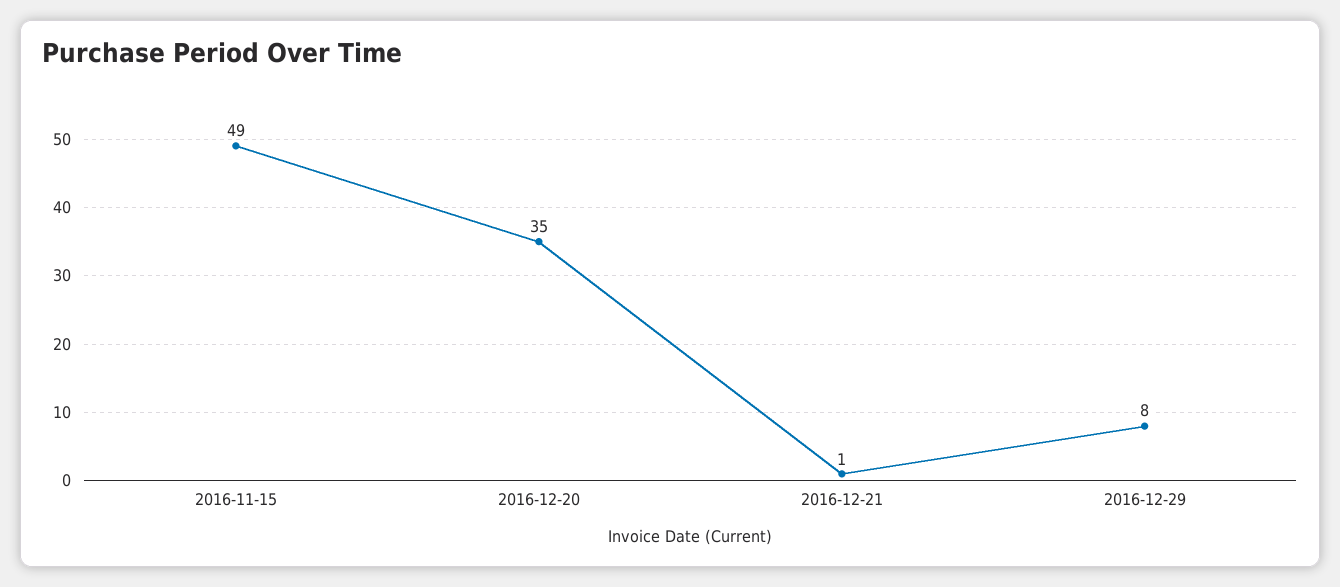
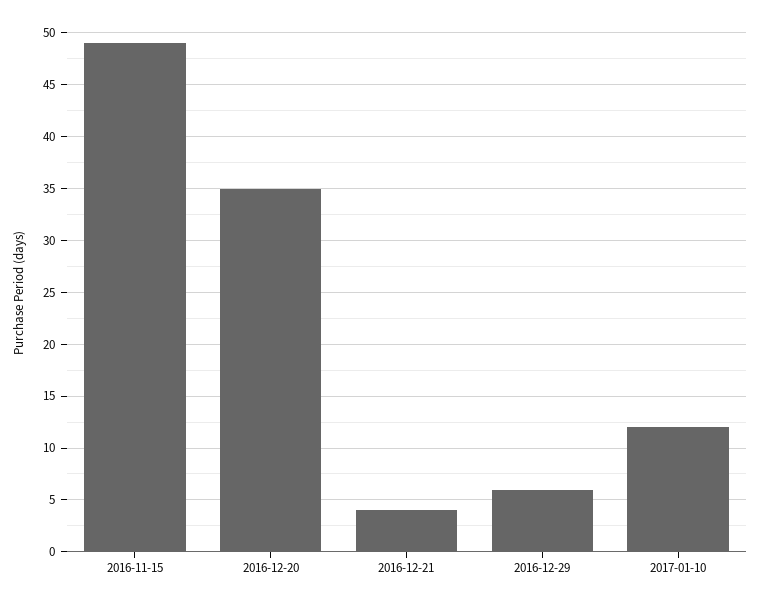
2016-12-21: 1 -> 4
2016-12-29: 8 -> 6
2017-01-10: none -> 12

